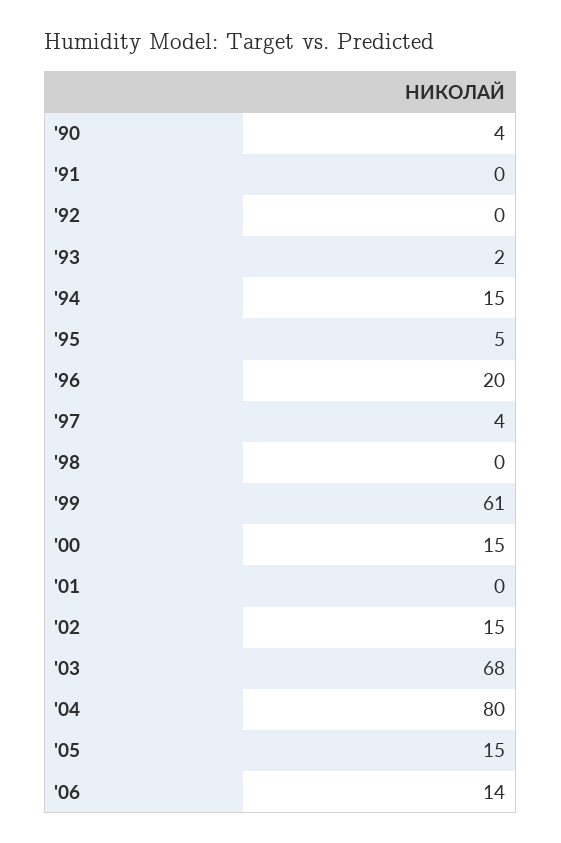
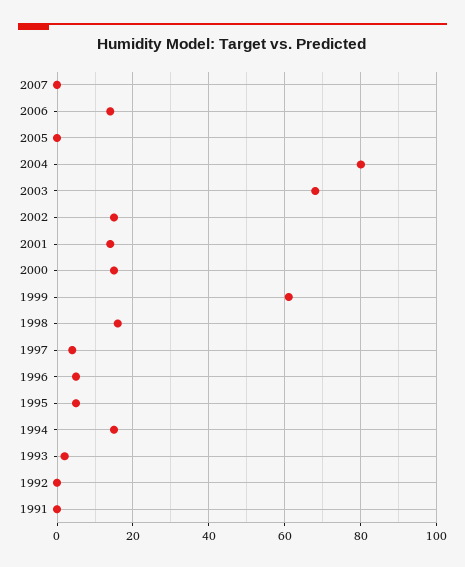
'90: 4 -> none
'96: 20 -> 5
'98: 0 -> 15
'01: 0 -> 15
'05: 15 -> 0
2007: none -> 0

